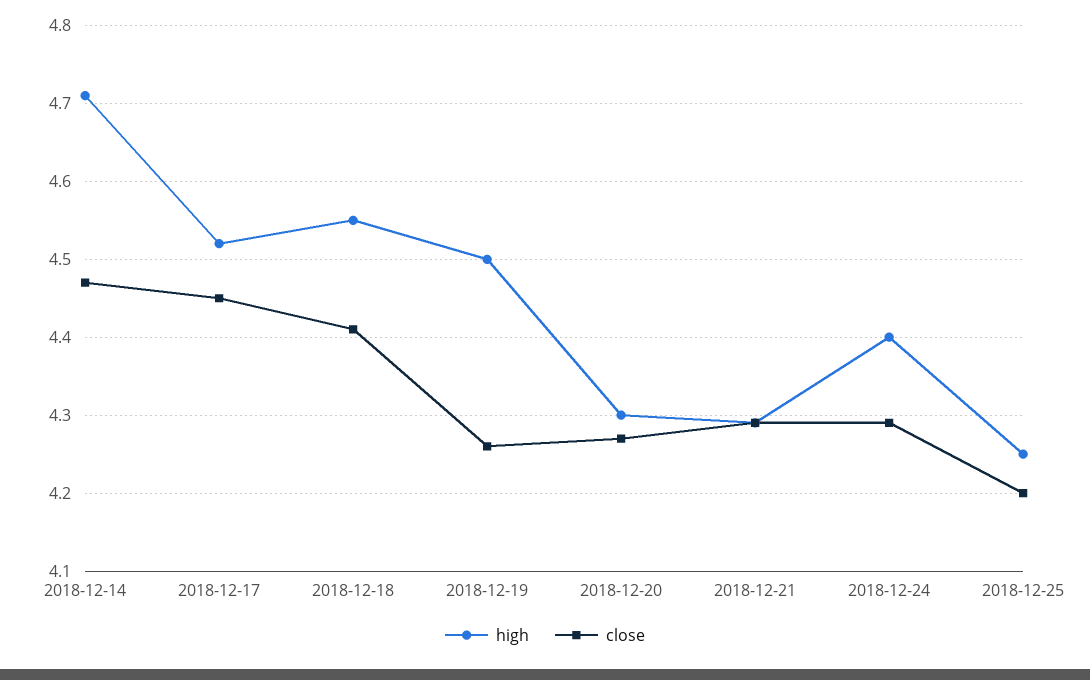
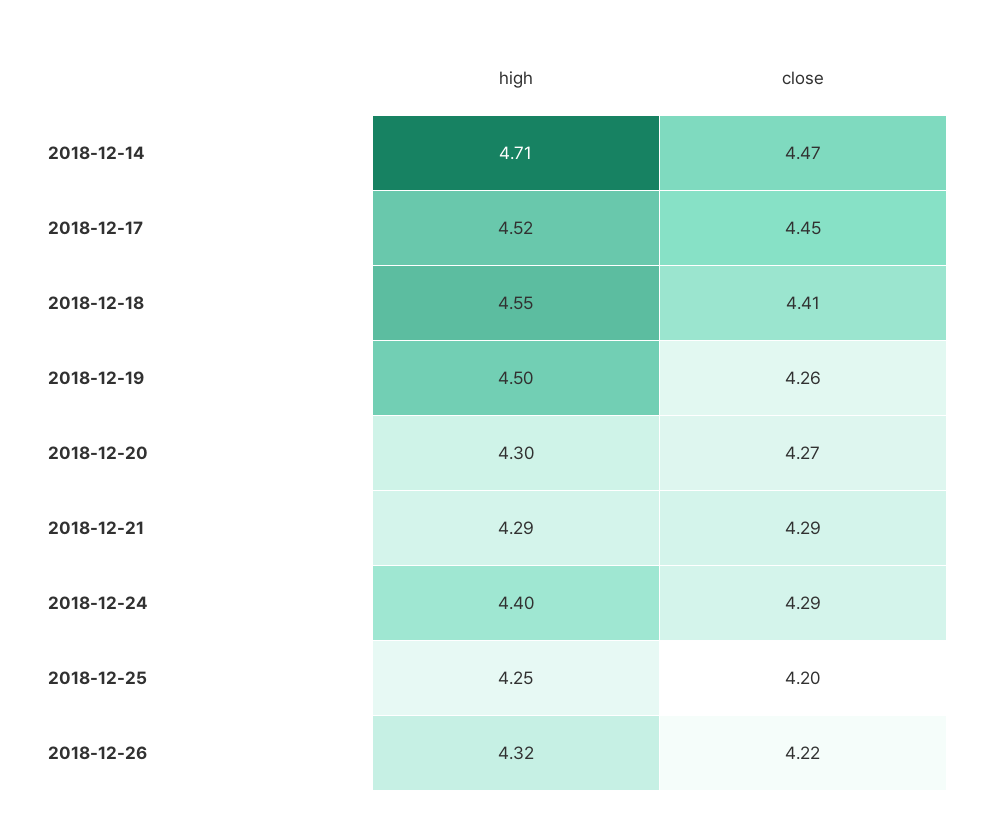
high, 2018-12-26: none -> 4.32
close, 2018-12-26: none -> 4.22

